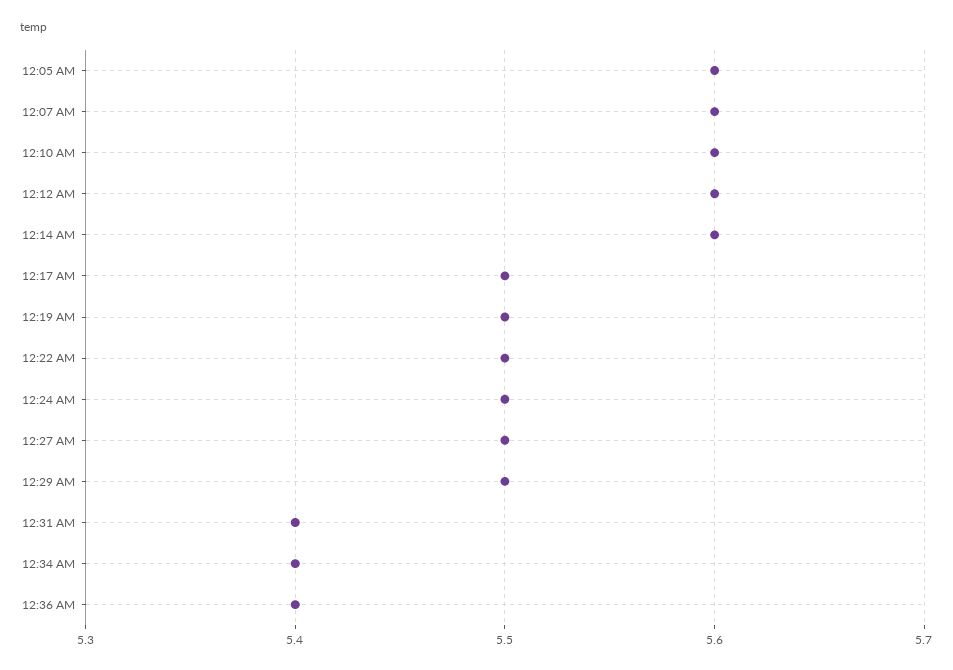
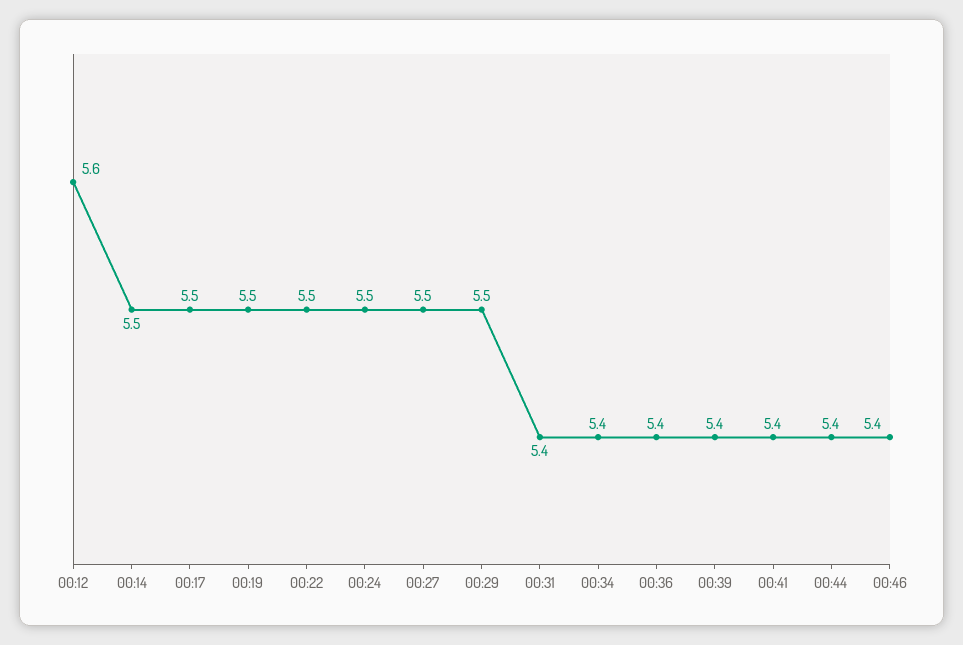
12:05 AM: 5.6 -> none
12:07 AM: 5.6 -> none
12:10 AM: 5.6 -> none
12:14 AM: 5.6 -> 5.5
00:39: none -> 5.4
00:41: none -> 5.4
00:44: none -> 5.4
00:46: none -> 5.4

